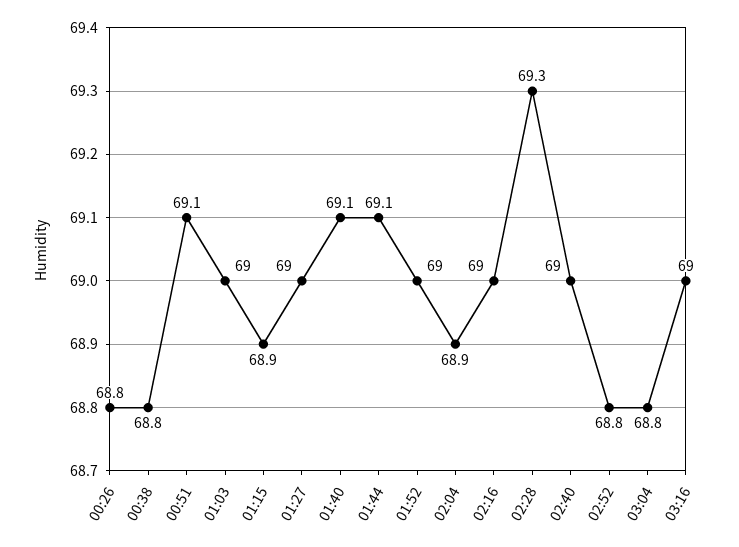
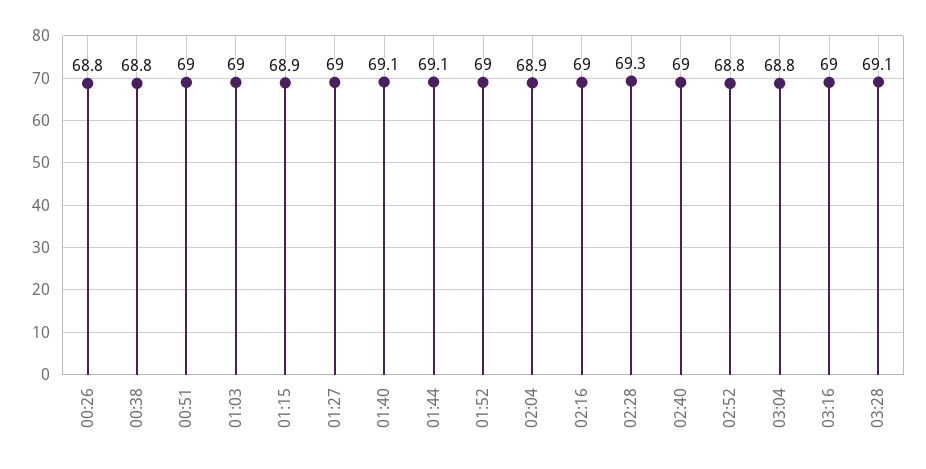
00:51: 69.1 -> 69
03:28: none -> 69.1

